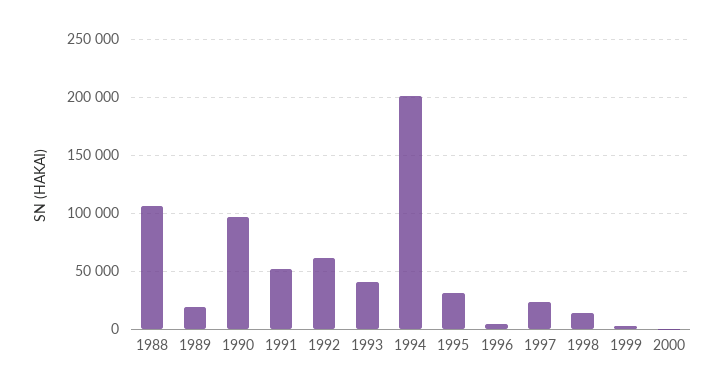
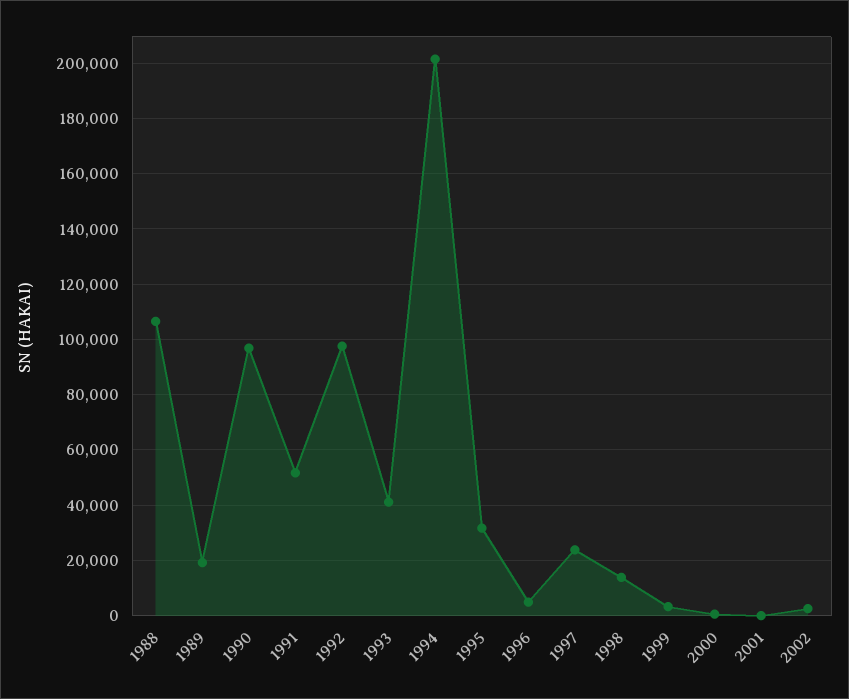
1992: 60000 -> 97500
2001: none -> 0
2002: none -> 2500

